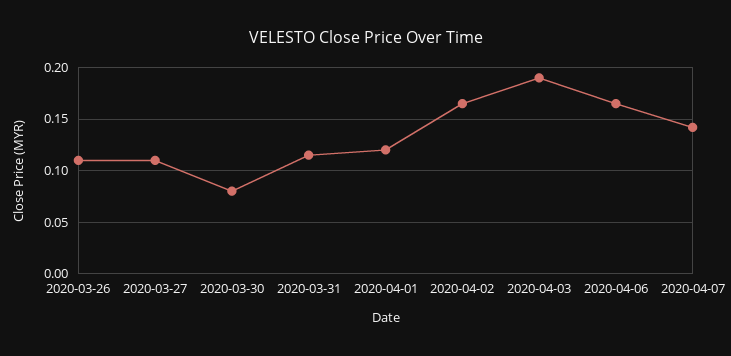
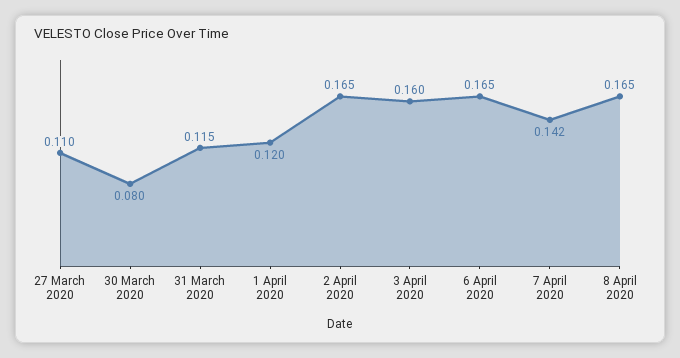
2020-03-26: 0.11 -> none
2020-04-03: 0.19 -> 0.16
8 April 2020: none -> 0.165

